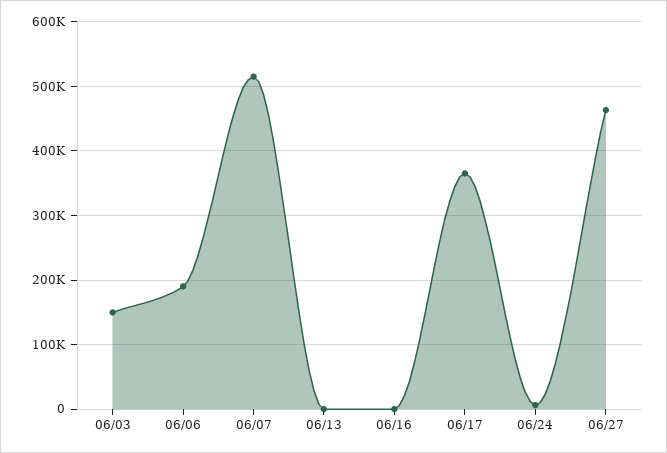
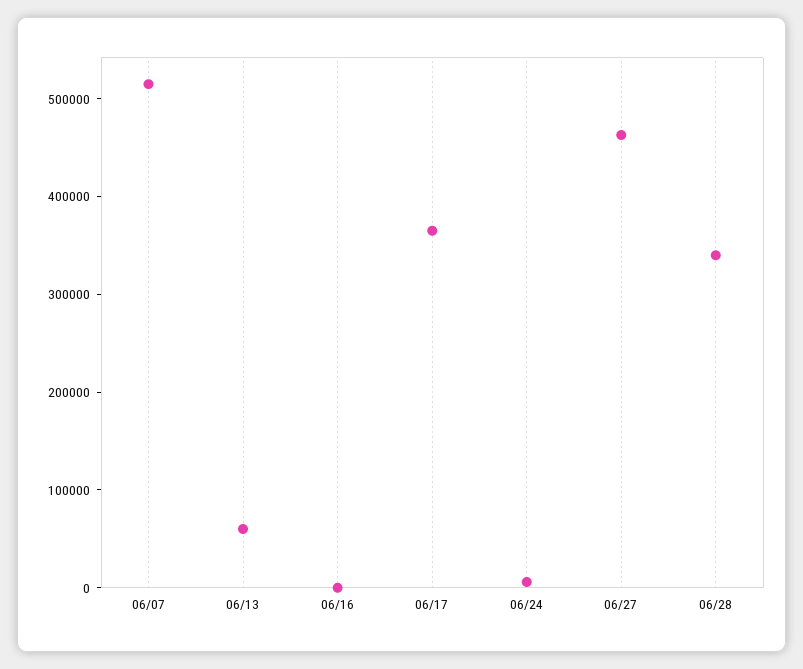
06/03: 150000 -> none
06/06: 190000 -> none
06/13: 0 -> 60000
06/28: none -> 340000

